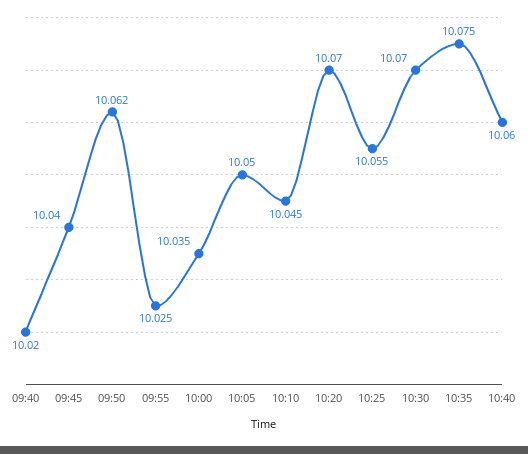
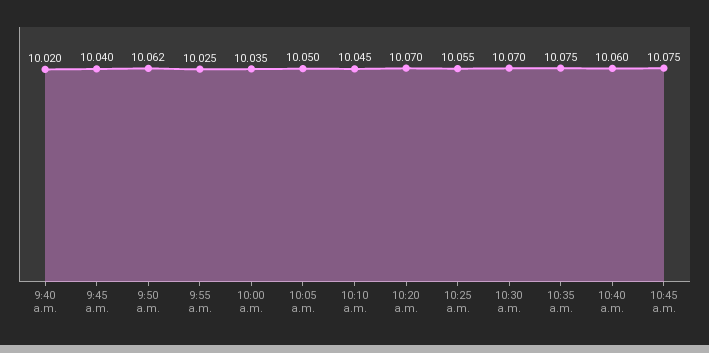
10:45 a.m.: none -> 10.075

